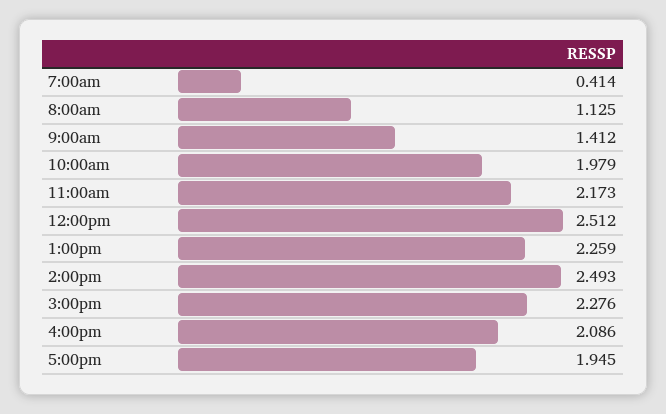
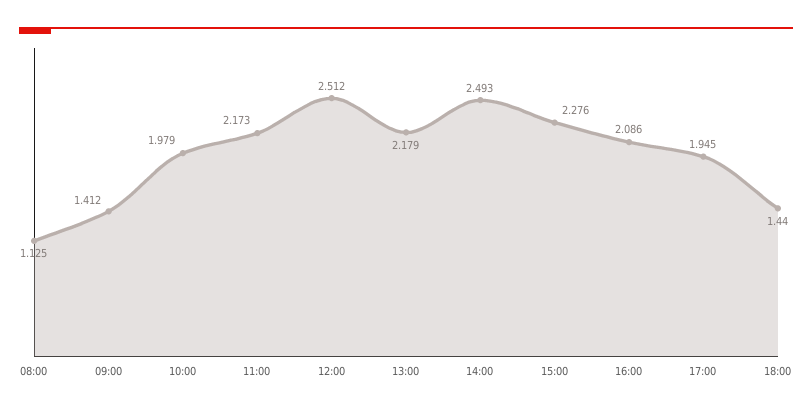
7:00am: 0.414 -> none
1:00pm: 2.259 -> 2.179
18:00: none -> 1.44

